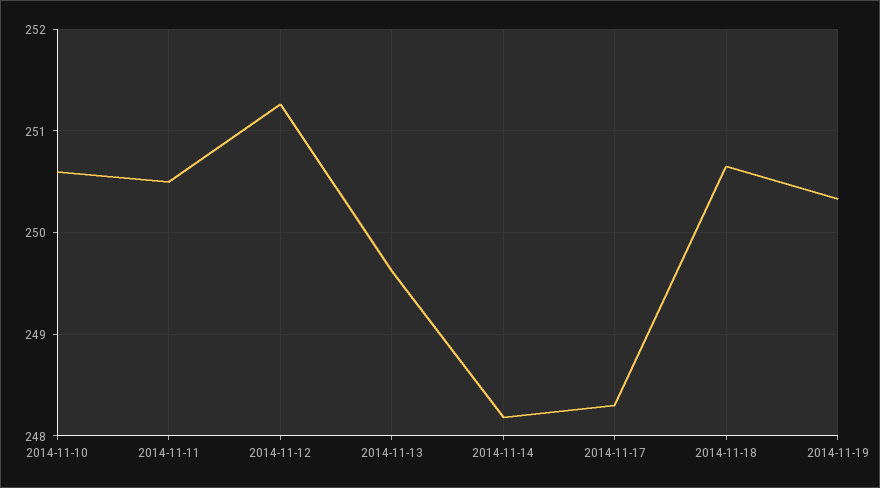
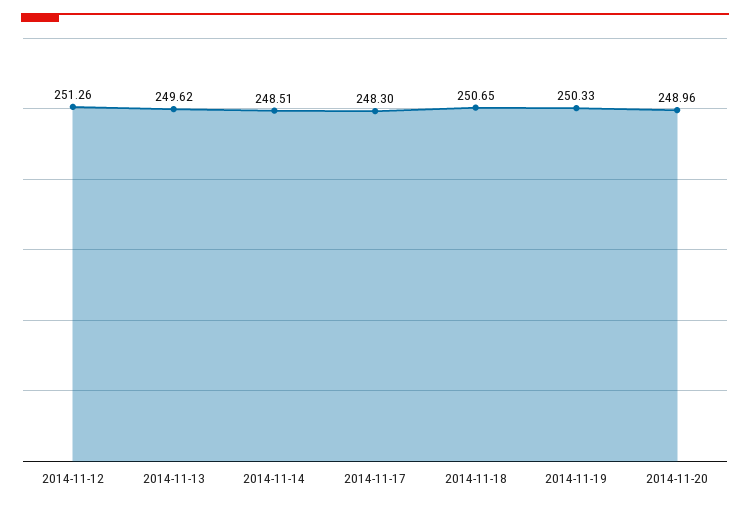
2014-11-10: 250.6 -> none
2014-11-11: 250.5 -> none
2014-11-14: 248.2 -> 248.51
2014-11-20: none -> 248.96

